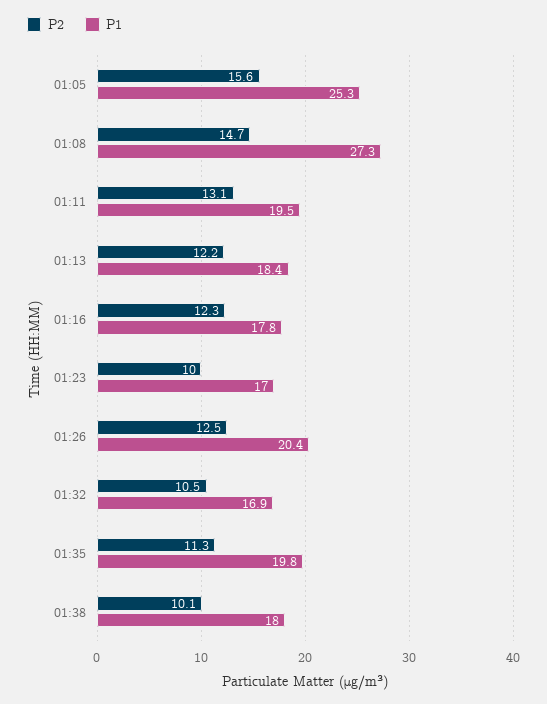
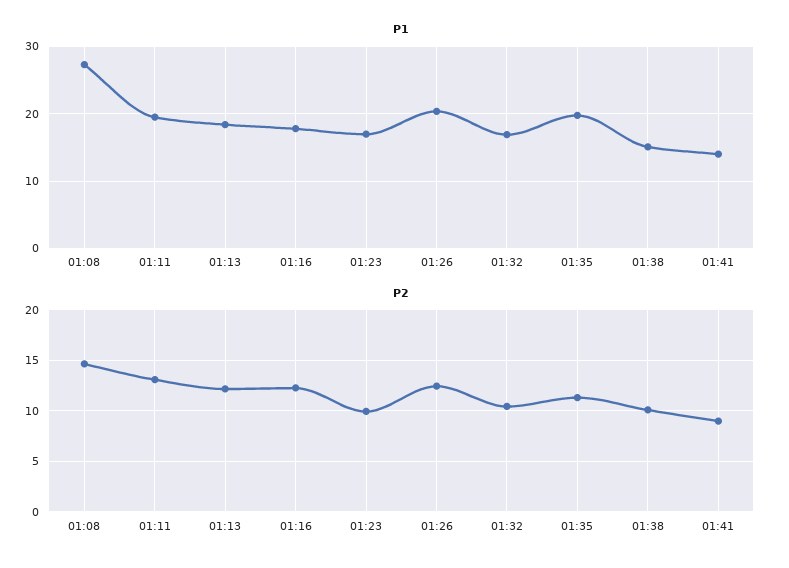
P2, 01:05: 15.6 -> none
P1, 01:05: 25.3 -> none
P1, 01:38: 18 -> 15
P1, 01:41: none -> 14
P2, 01:41: none -> 9

